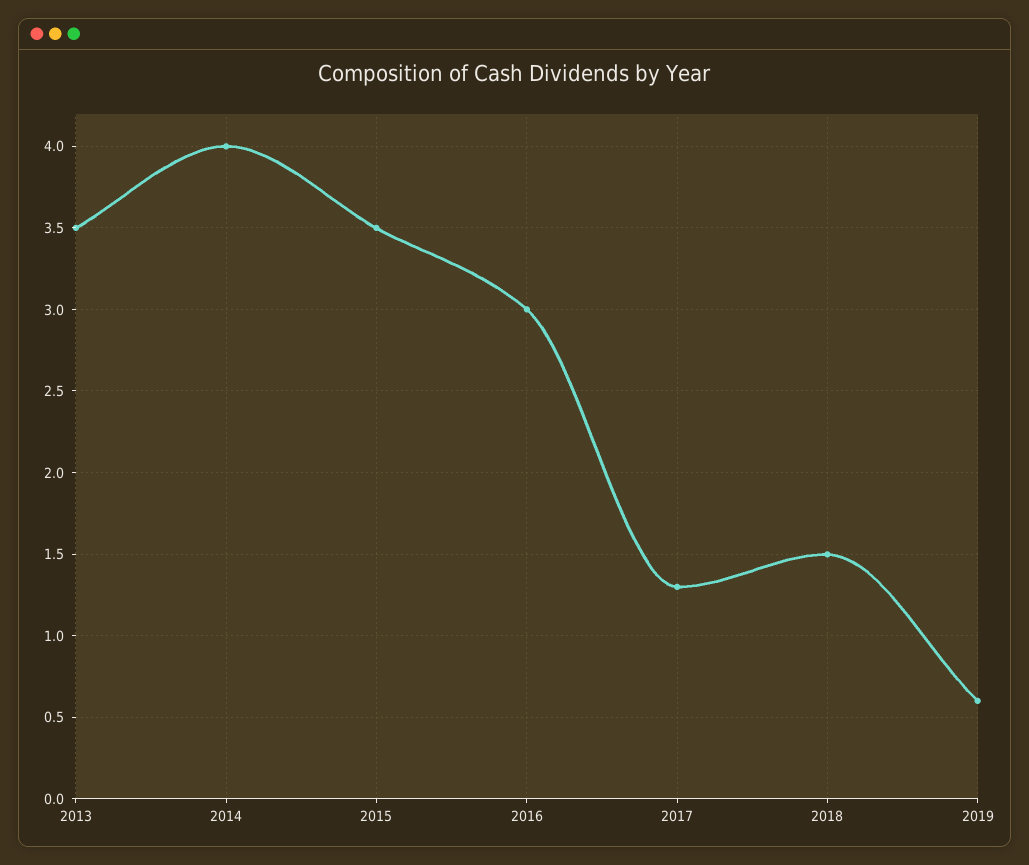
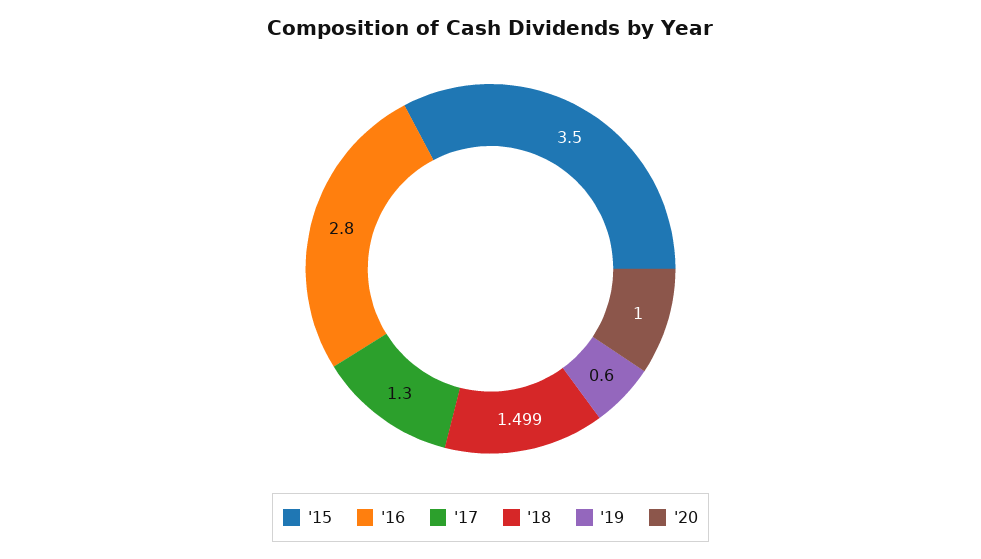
2013: 3.5 -> none
2014: 4 -> none
2016: 3 -> 2.8
'20: none -> 1

